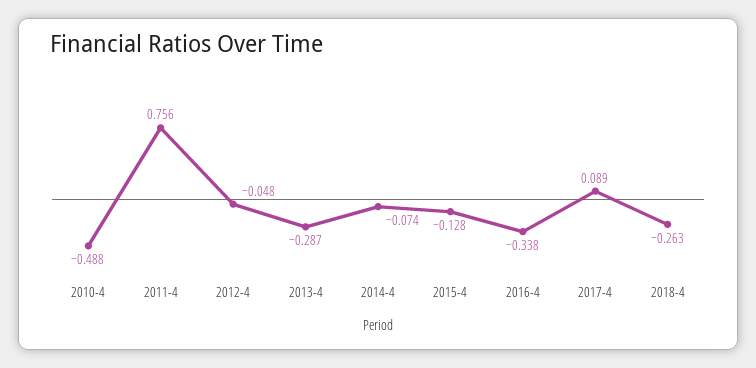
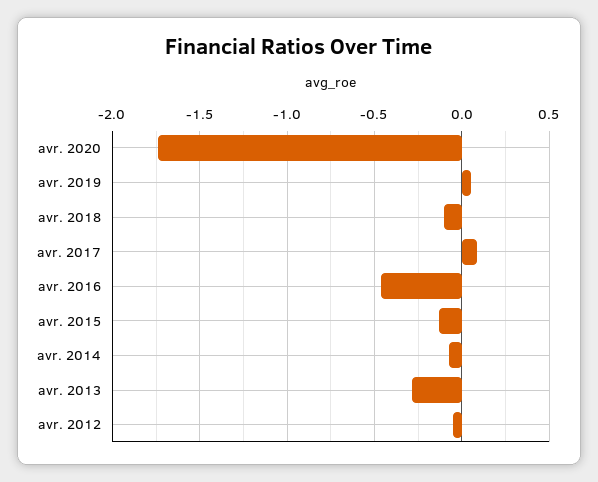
2010-4: -0.488 -> none
2011-4: 0.756 -> none
2016-4: -0.338 -> -0.45
2018-4: -0.263 -> -0.1
avr. 2020: none -> -1.75
avr. 2019: none -> 0.05

